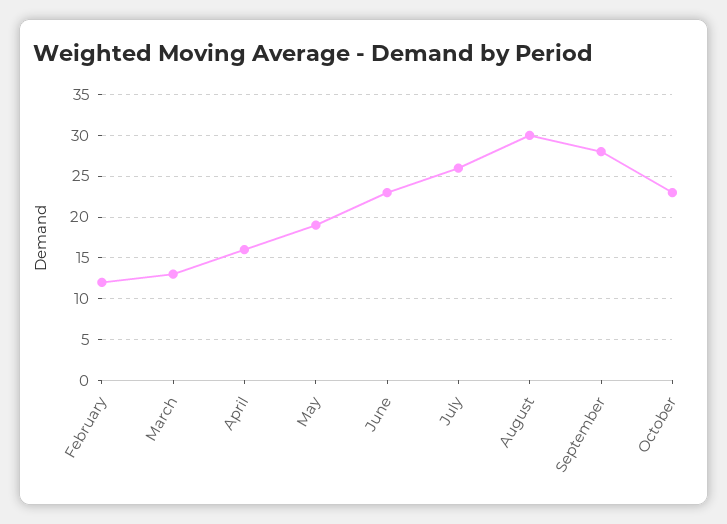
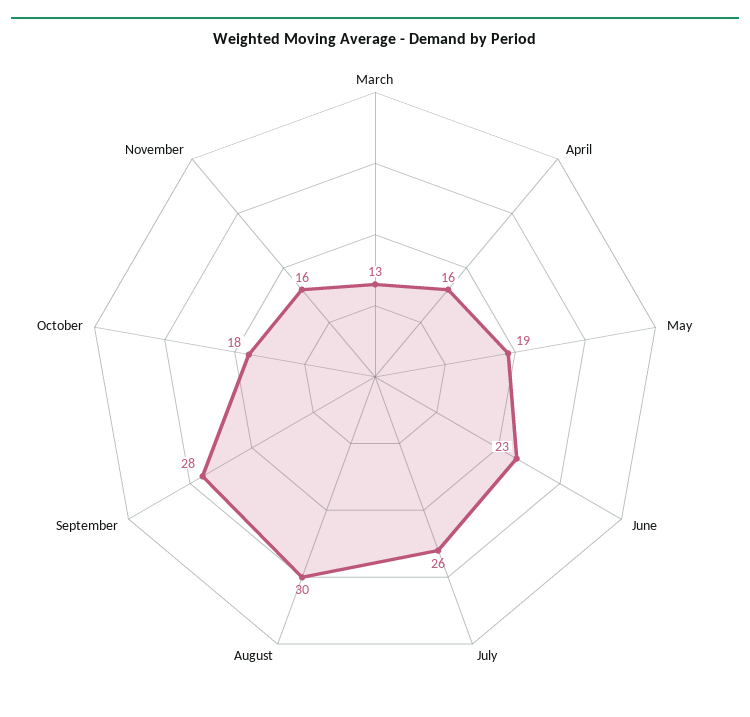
February: 12 -> none
October: 23 -> 18
November: none -> 16

